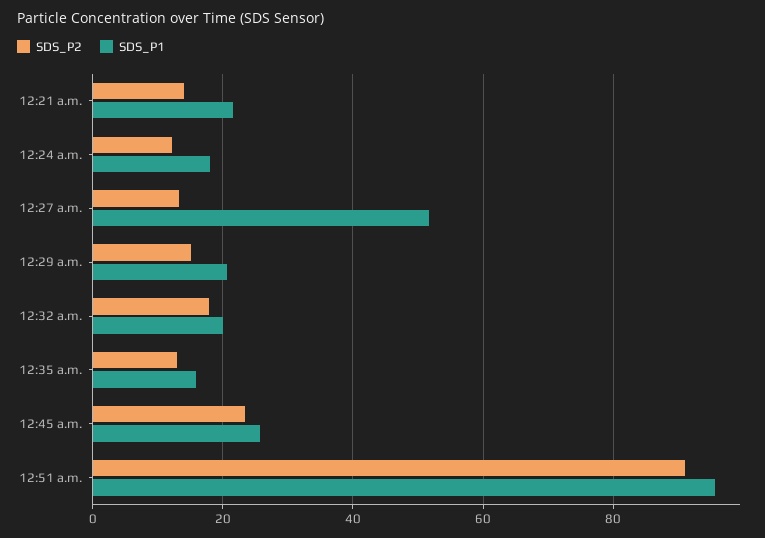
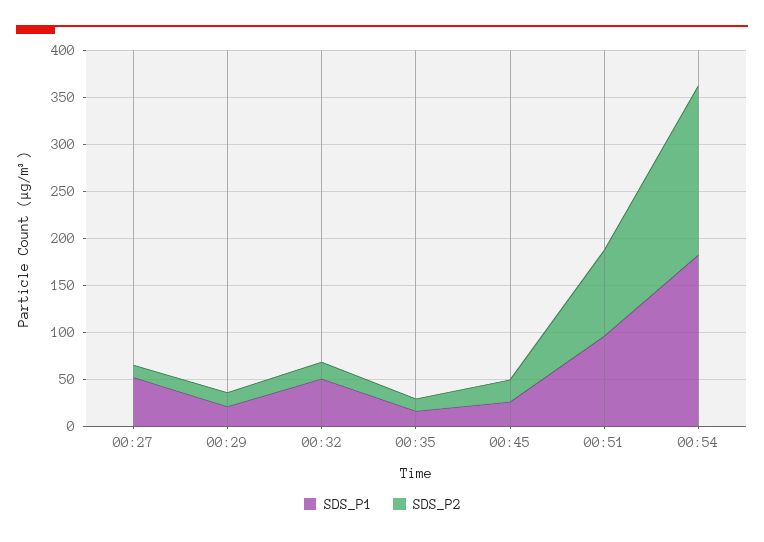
SDS_P2, 12:21 a.m.: 14 -> none
SDS_P1, 12:21 a.m.: 22 -> none
SDS_P2, 12:24 a.m.: 12 -> none
SDS_P1, 12:24 a.m.: 18 -> none
SDS_P1, 12:32 a.m.: 20 -> 50
SDS_P1, 00:54: none -> 180
SDS_P2, 00:54: none -> 180

